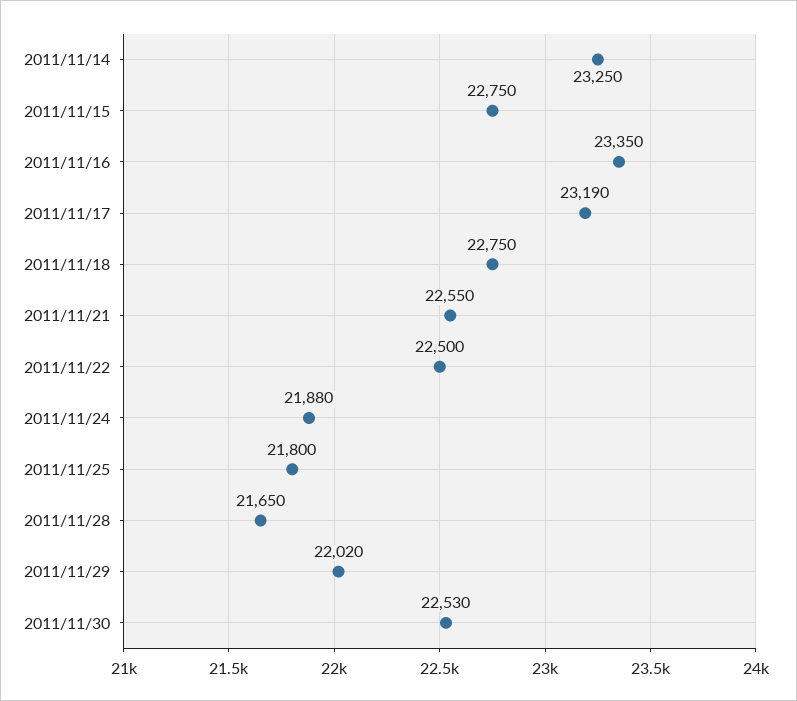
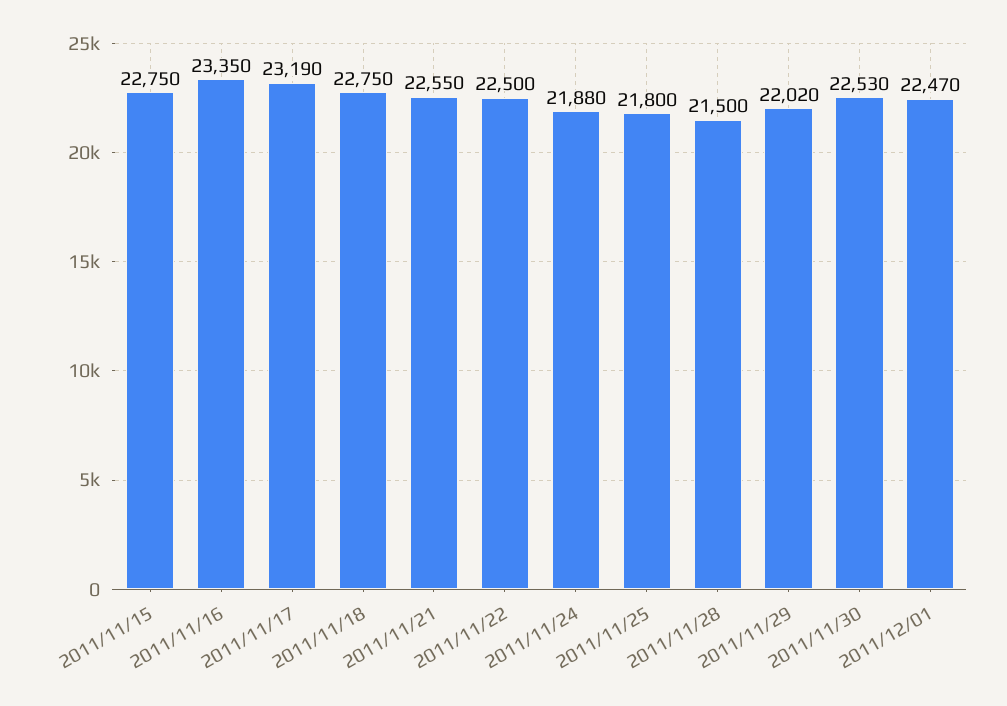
2011/11/14: 23250 -> none
2011/11/28: 21650 -> 21500
2011/12/01: none -> 22470

